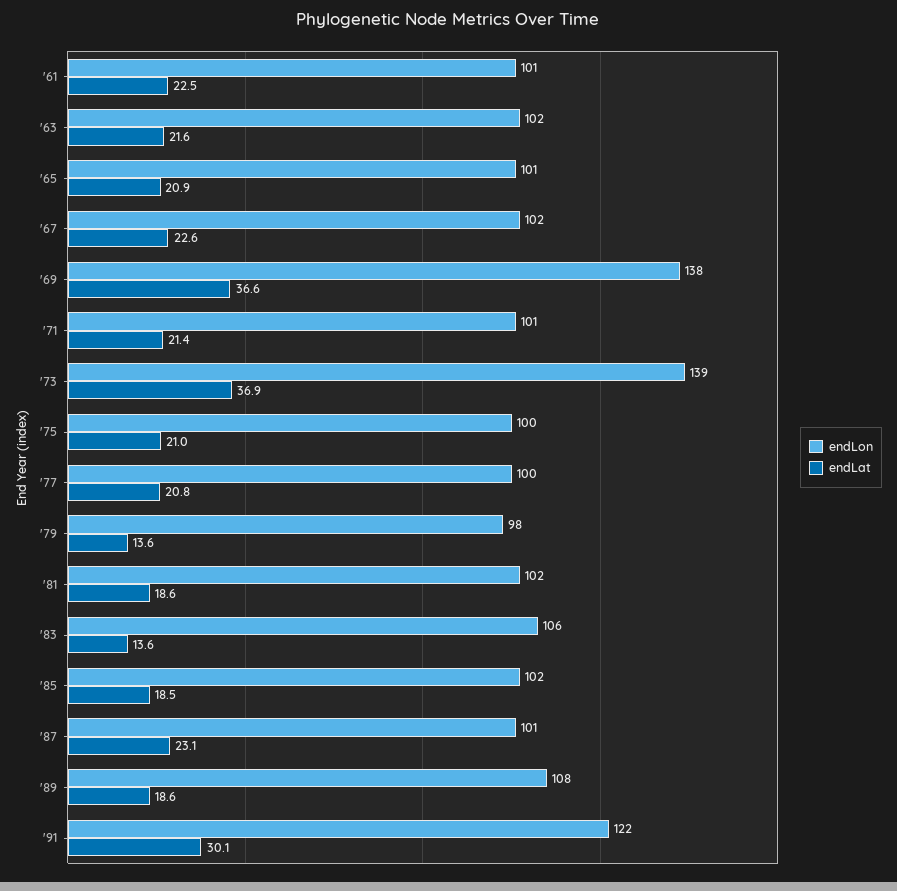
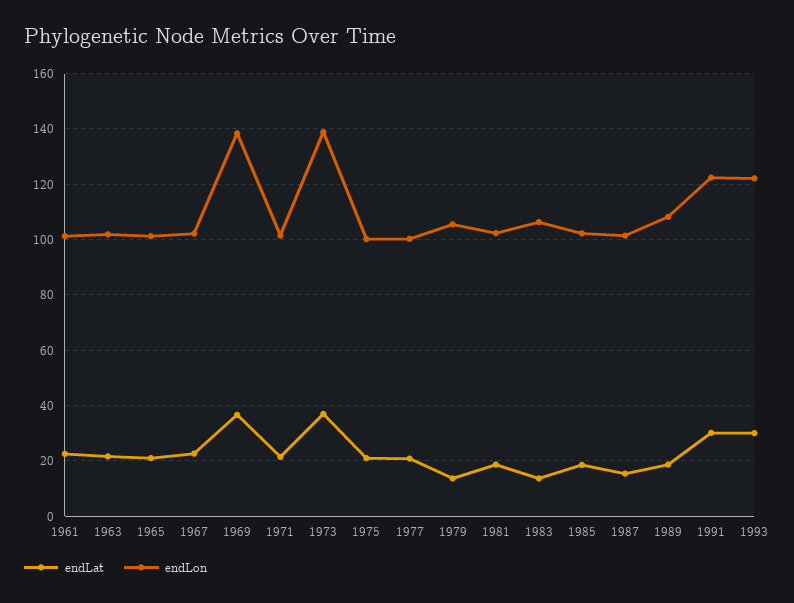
endLon, '79: 98 -> 105
endLat, '87: 23.1 -> 15
endLat, 1993: none -> 30
endLon, 1993: none -> 122.5

